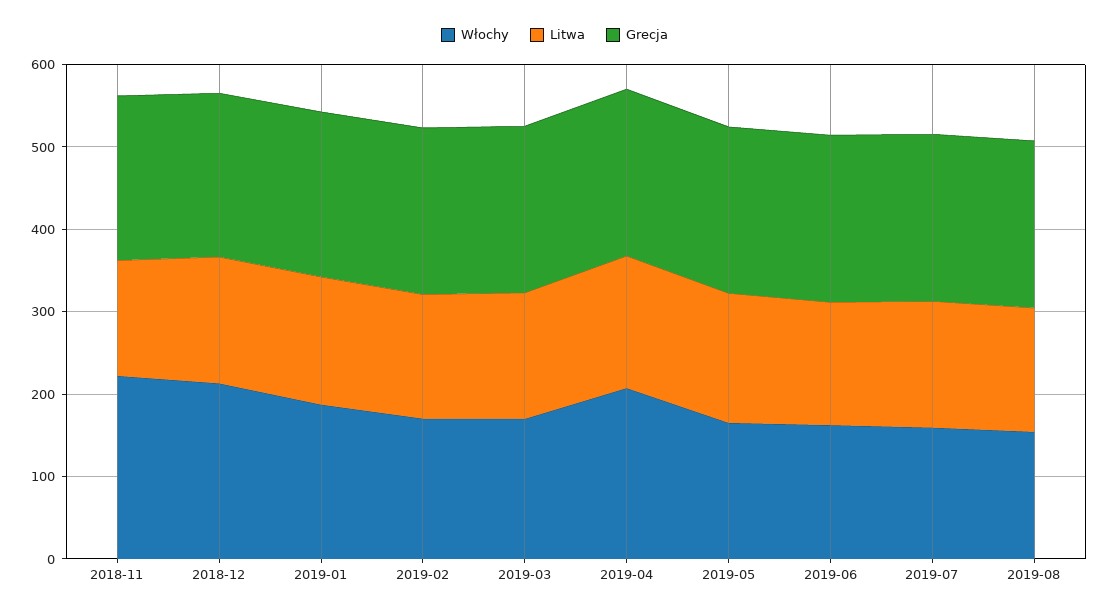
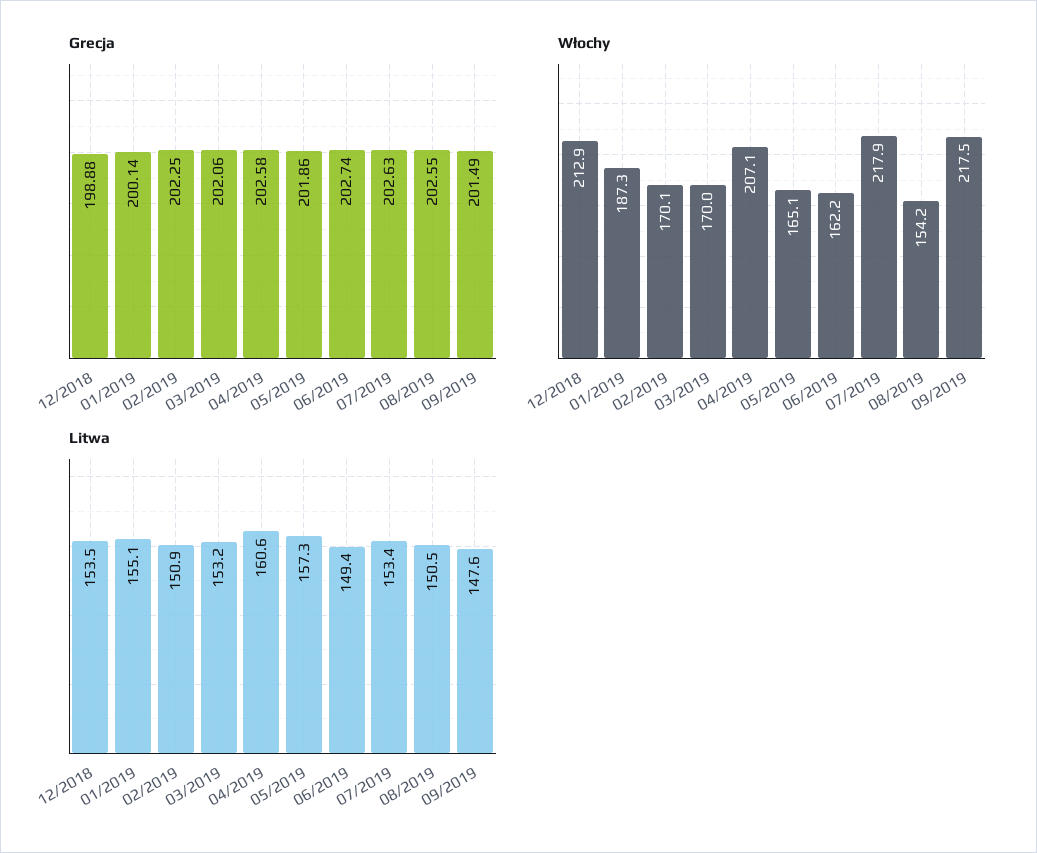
Włochy, 2018-11: 220 -> none
Litwa, 2018-11: 140 -> none
Grecja, 2018-11: 200 -> none
Włochy, 2019-07: 160 -> 217.9
Grecja, 09/2019: none -> 201.49
Włochy, 09/2019: none -> 217.5
Litwa, 09/2019: none -> 147.6

